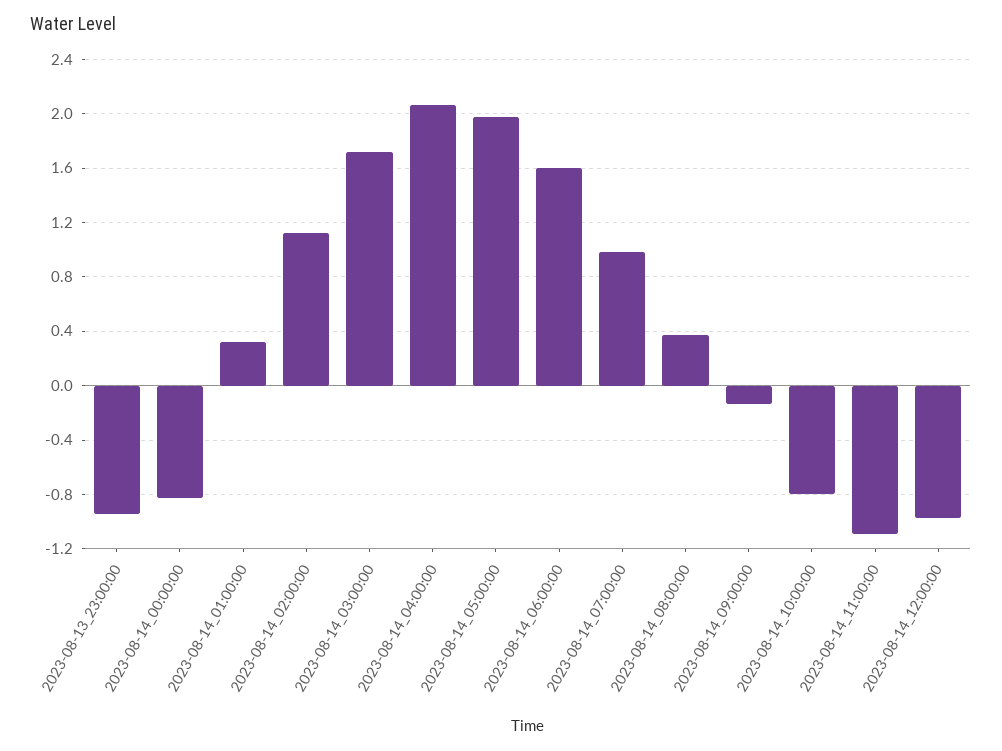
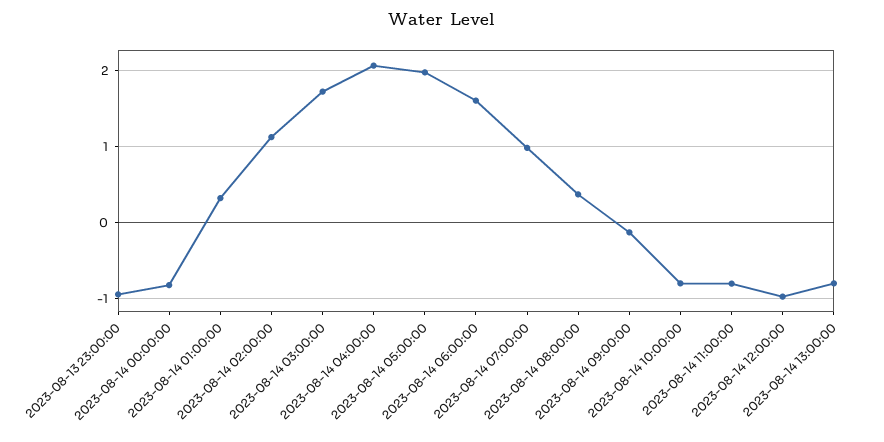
2023-08-14_11:00:00: -1.1 -> -0.8
2023-08-14 13:00:00: none -> -0.8

